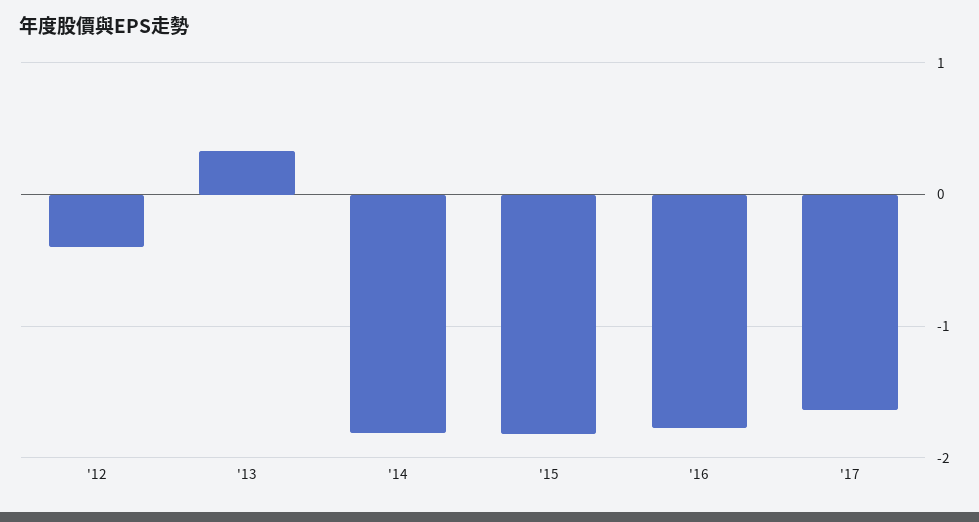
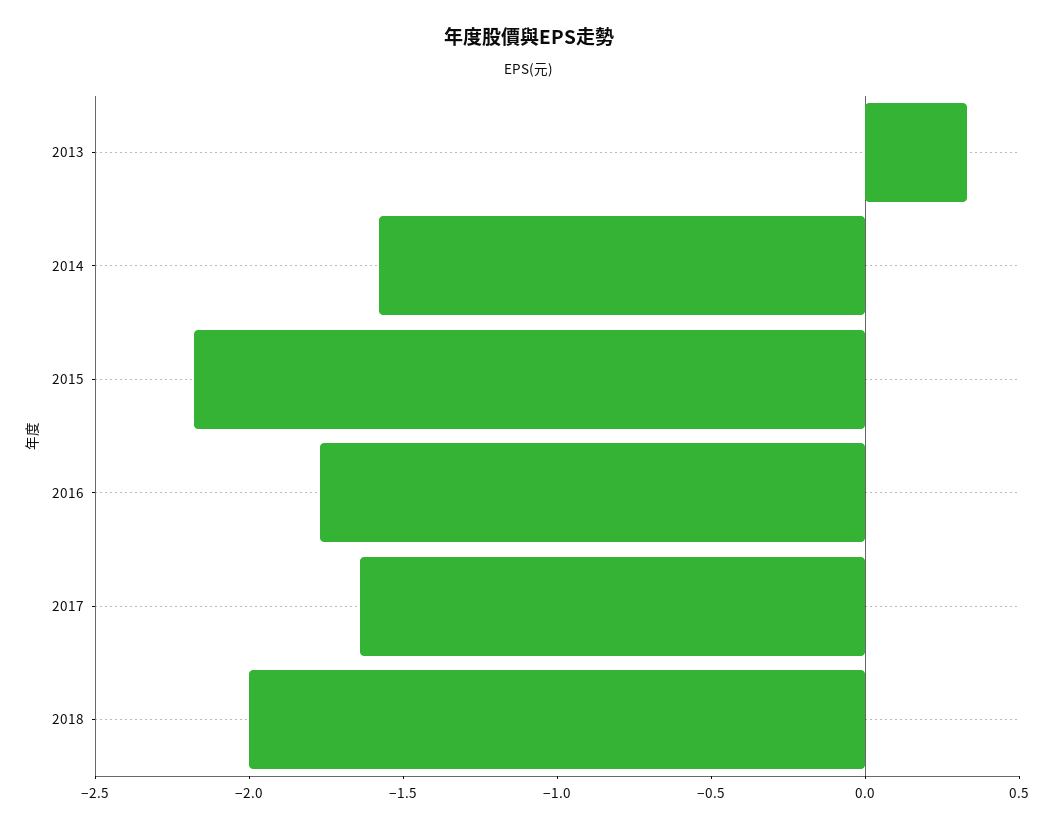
'12: -0.4 -> none
'14: -1.8 -> -1.6
'15: -1.8 -> -2.2
2018: none -> -2

